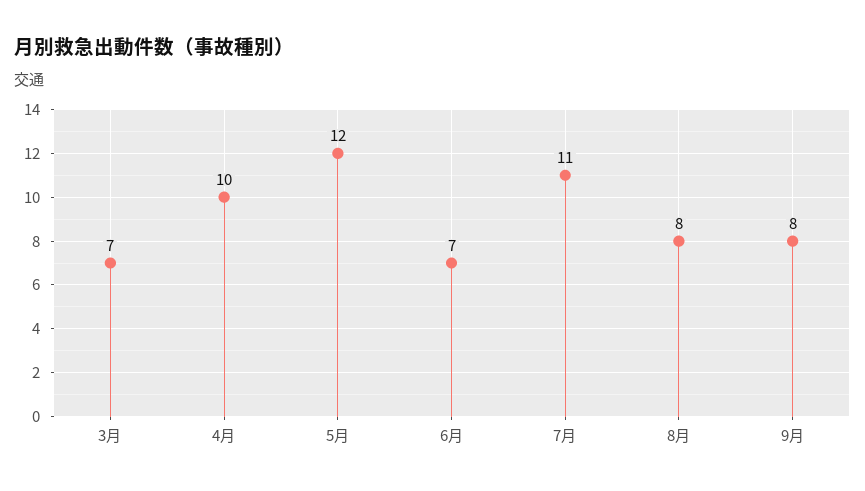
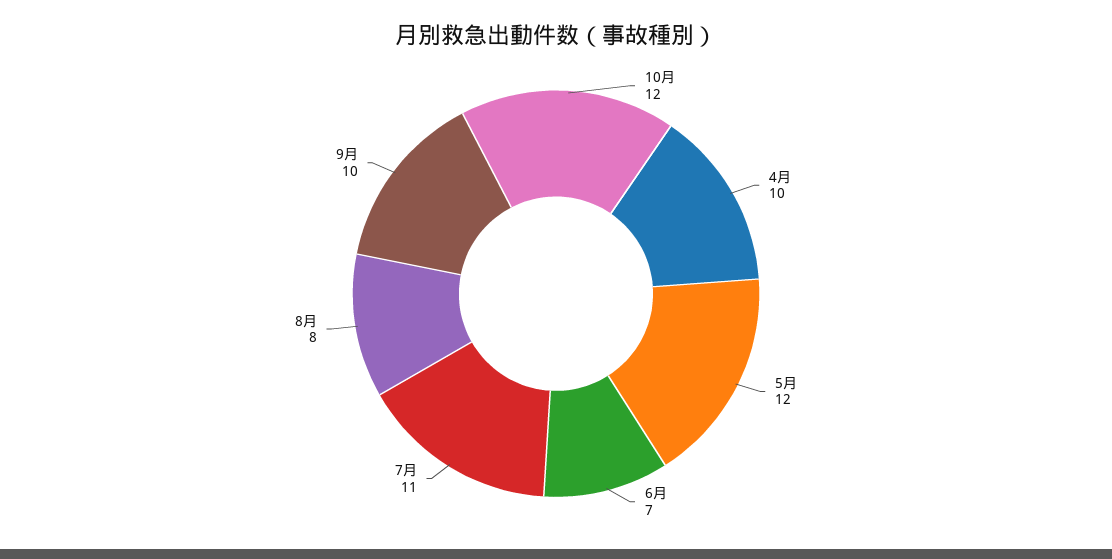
3月: 7 -> none
9月: 8 -> 10
10月: none -> 12

